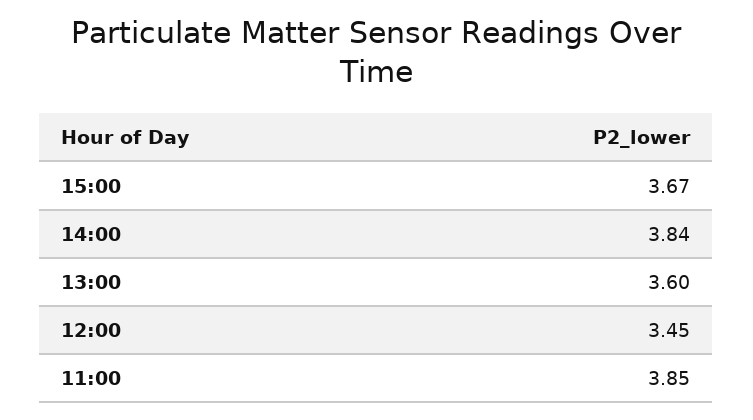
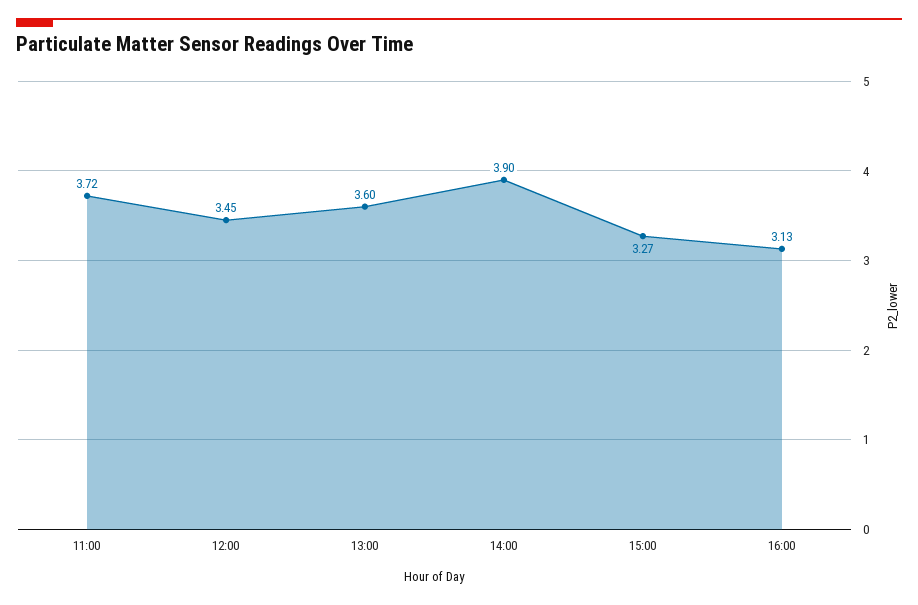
15:00: 3.67 -> 3.27
14:00: 3.84 -> 3.9
11:00: 3.85 -> 3.72
16:00: none -> 3.13

